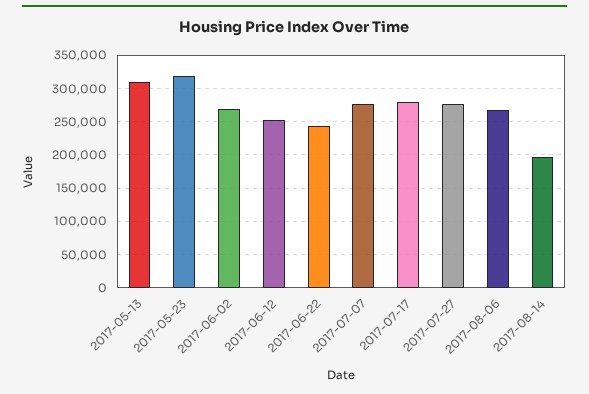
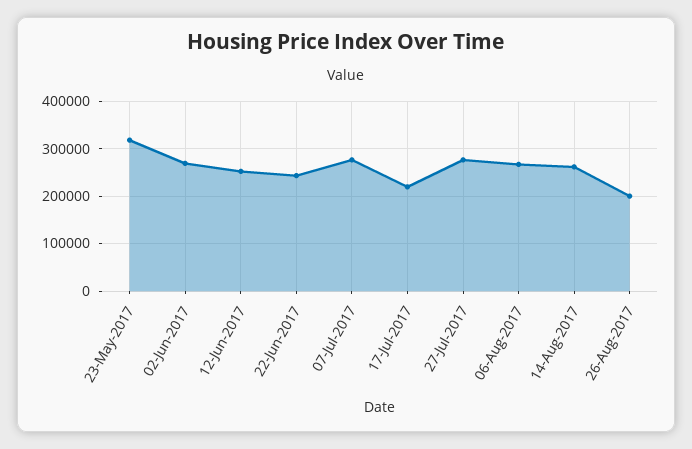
2017-05-13: 310000 -> none
2017-07-17: 280000 -> 220000
2017-08-14: 200000 -> 260000
26-Aug-2017: none -> 200000

